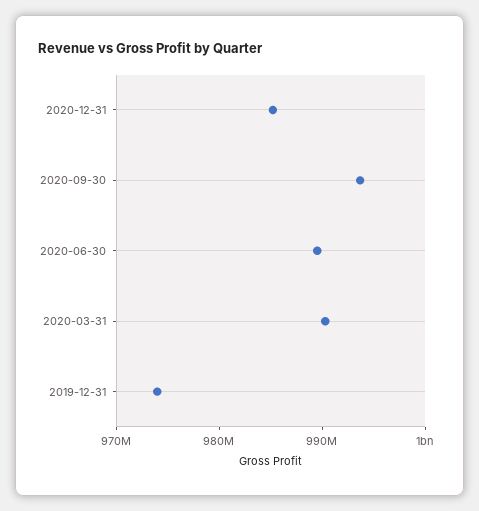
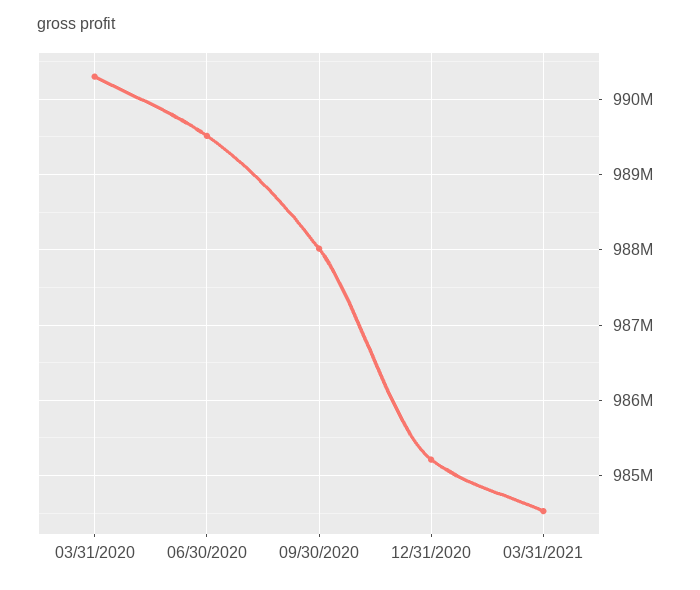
2020-09-30: 994000000 -> 988000000
2019-12-31: 974000000 -> none
03/31/2021: none -> 984500000

